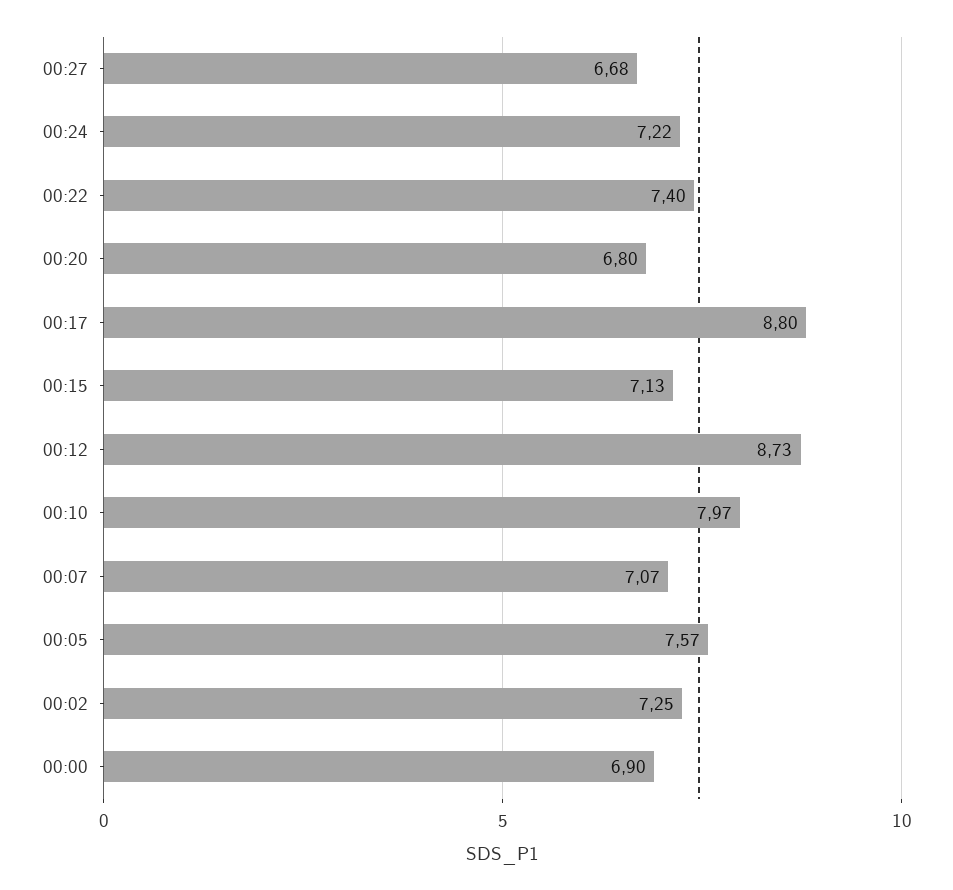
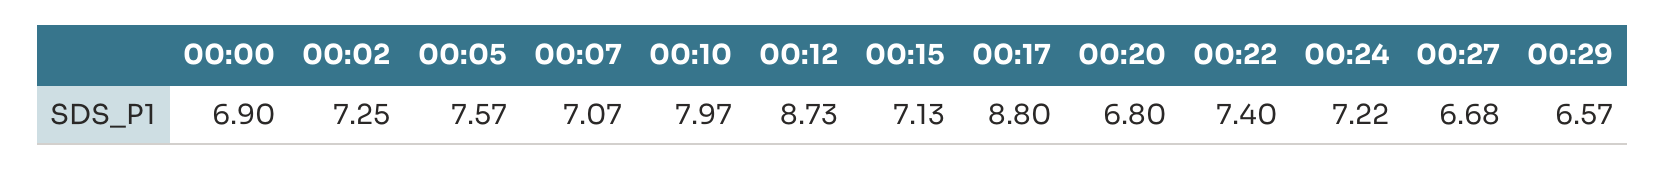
00:29: none -> 6.57

